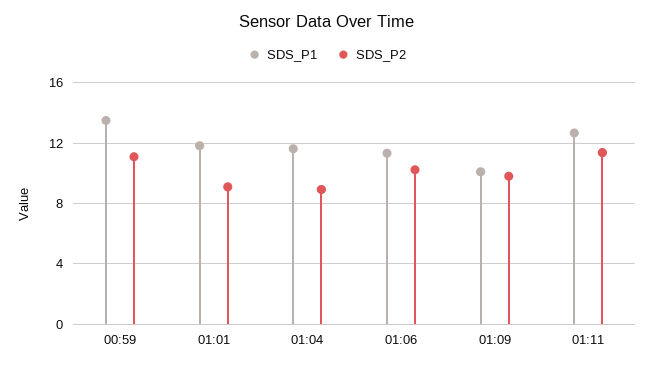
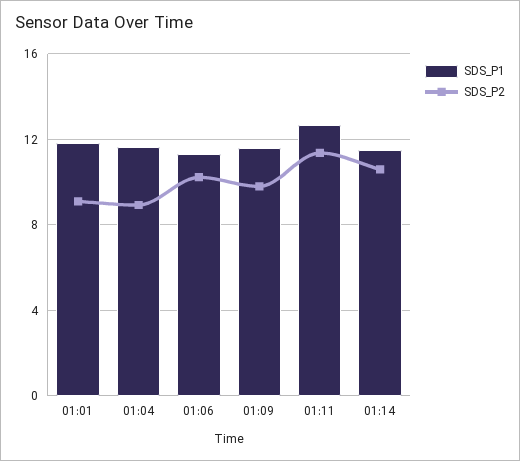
SDS_P1, 00:59: 13.5 -> none
SDS_P2, 00:59: 11 -> none
SDS_P1, 01:09: 10 -> 11.5
SDS_P1, 01:14: none -> 11.5
SDS_P2, 01:14: none -> 10.5

